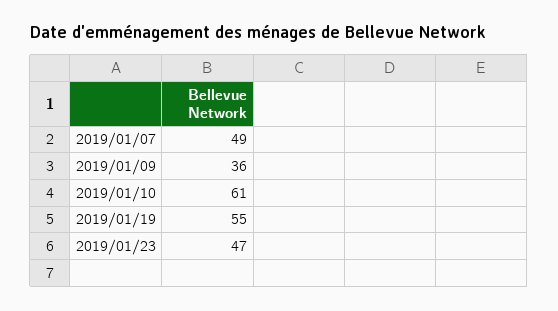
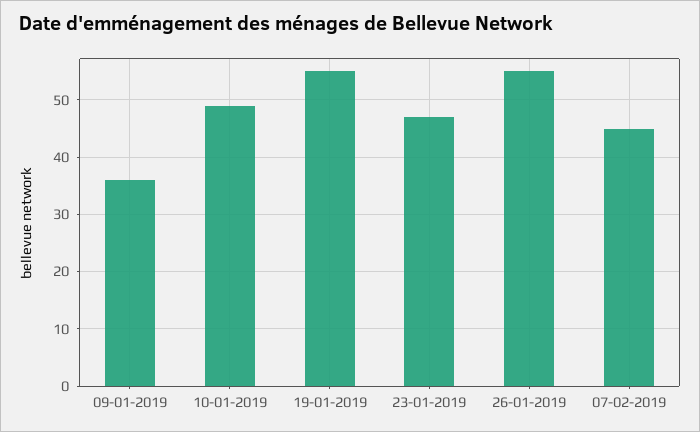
2019/01/07: 49 -> none
2019/01/10: 61 -> 50
26-01-2019: none -> 55
07-02-2019: none -> 45

